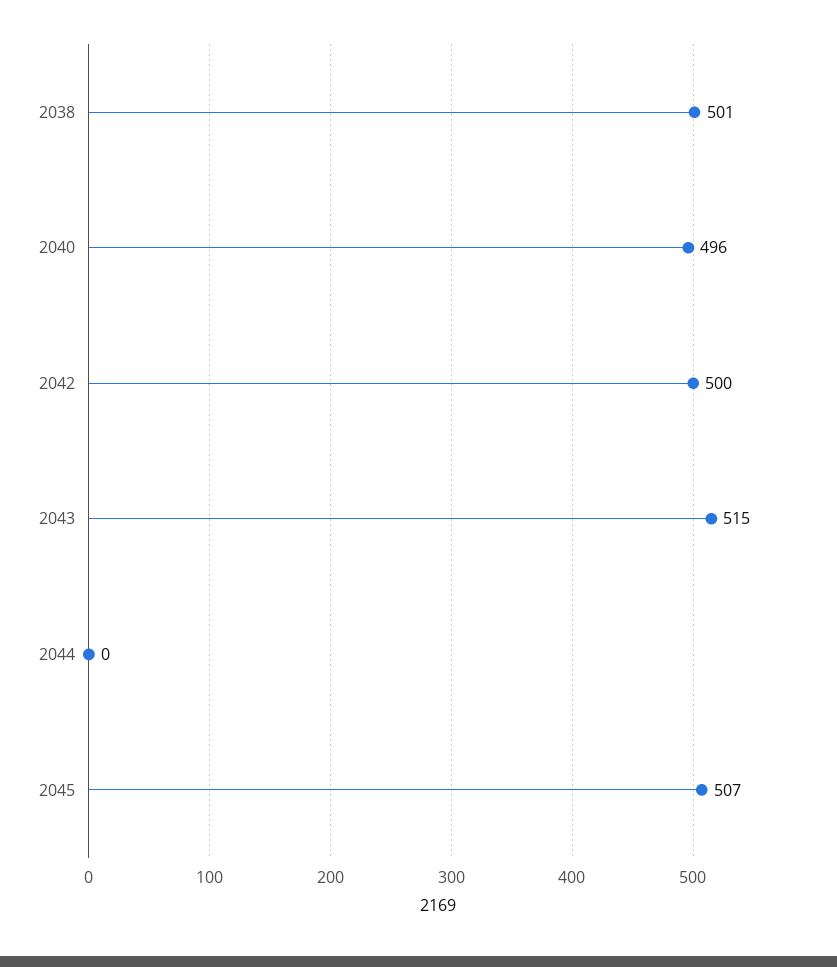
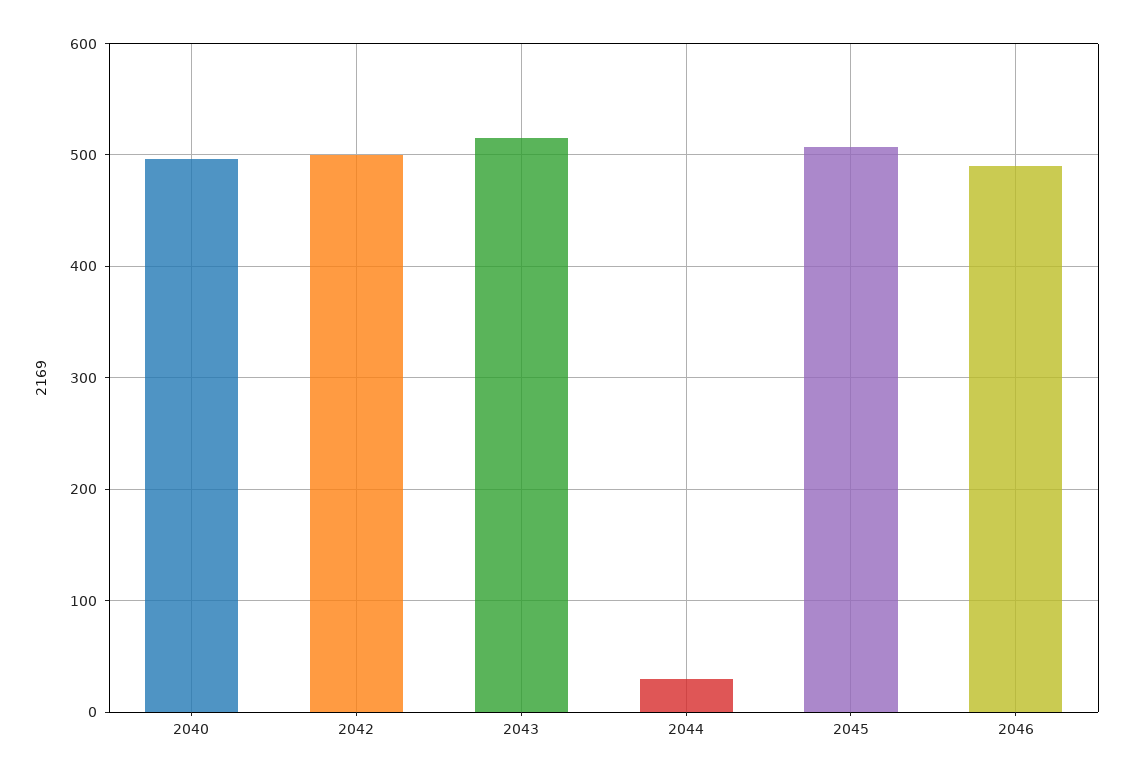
2038: 501 -> none
2044: 0 -> 30
2046: none -> 490

